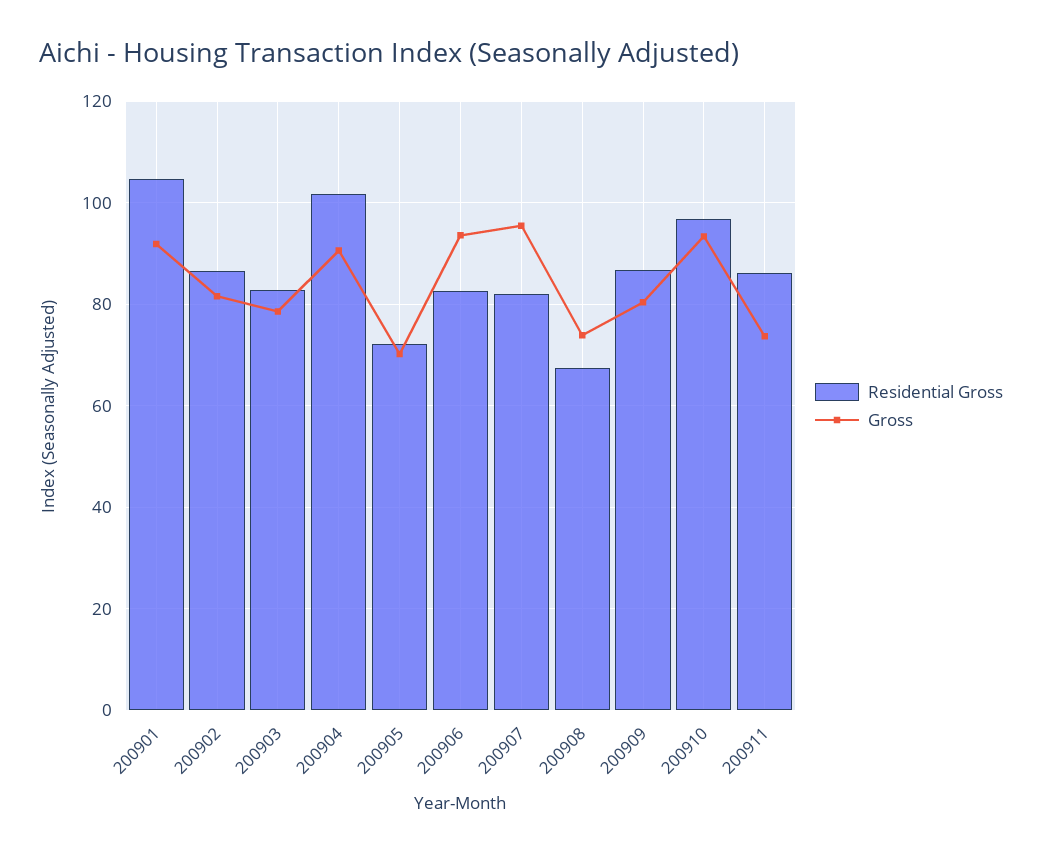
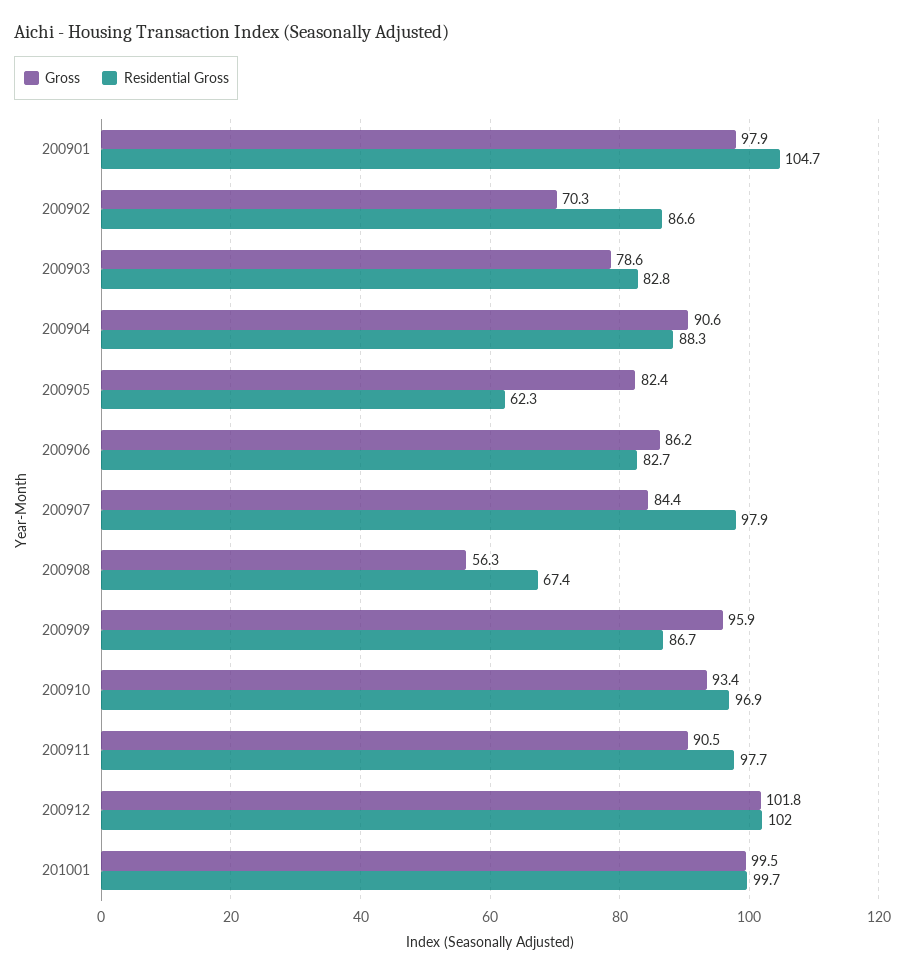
Gross, 200901: 92 -> 97.9
Gross, 200902: 82 -> 70.3
Residential Gross, 200904: 102 -> 88.3
Residential Gross, 200905: 72 -> 62.3
Gross, 200905: 70 -> 82.4
Gross, 200906: 94 -> 86.2
Residential Gross, 200907: 82 -> 97.9
Gross, 200907: 96 -> 84.4
Gross, 200908: 74 -> 56.3
Gross, 200909: 80 -> 95.9
Residential Gross, 200911: 86 -> 97.7
Gross, 200911: 74 -> 90.5
Gross, 200912: none -> 101.8
Residential Gross, 200912: none -> 102
Gross, 201001: none -> 99.5
Residential Gross, 201001: none -> 99.7

